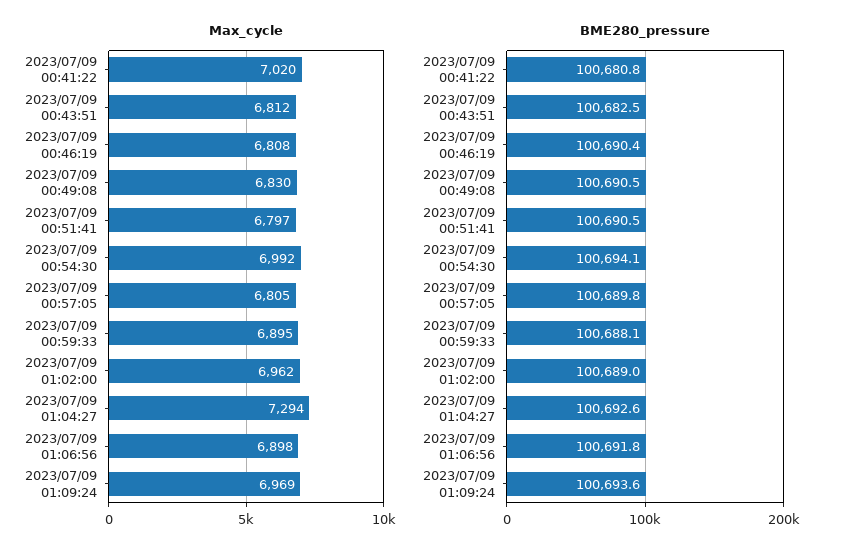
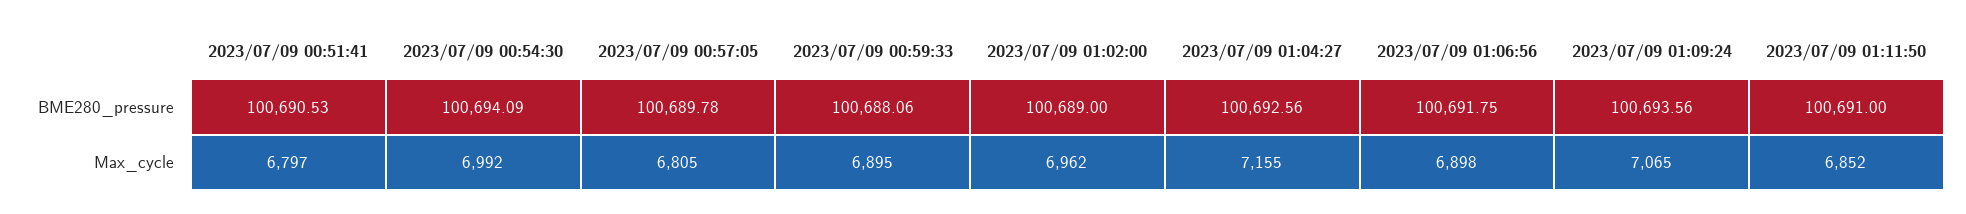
Max_cycle, 2023/07/09 00:41:22: 7020 -> none
Max_cycle, 2023/07/09 00:43:51: 6812 -> none
Max_cycle, 2023/07/09 00:46:19: 6808 -> none
Max_cycle, 2023/07/09 00:49:08: 6830 -> none
Max_cycle, 2023/07/09 01:04:27: 7294 -> 7155
Max_cycle, 2023/07/09 01:09:24: 6969 -> 7065
BME280_pressure, 2023/07/09 00:41:22: 100680.8 -> none
BME280_pressure, 2023/07/09 00:43:51: 100682.5 -> none
BME280_pressure, 2023/07/09 00:46:19: 100690.4 -> none
BME280_pressure, 2023/07/09 00:49:08: 100690.5 -> none
BME280_pressure, 2023/07/09 01:11:50: none -> 100691
Max_cycle, 2023/07/09 01:11:50: none -> 6852

